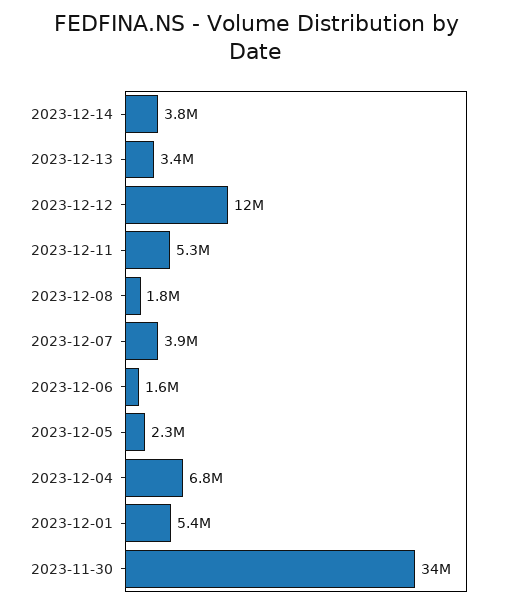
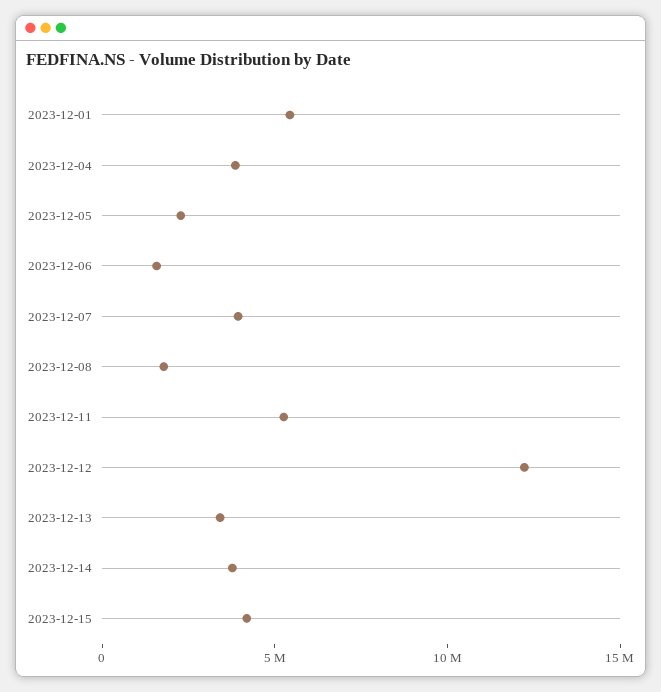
2023-12-04: 6800000 -> 4000000
2023-11-30: 34000000 -> none
2023-12-15: none -> 4000000

